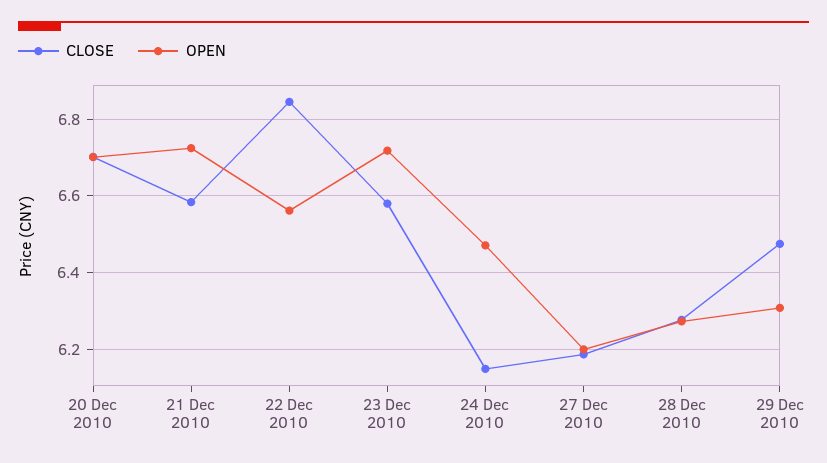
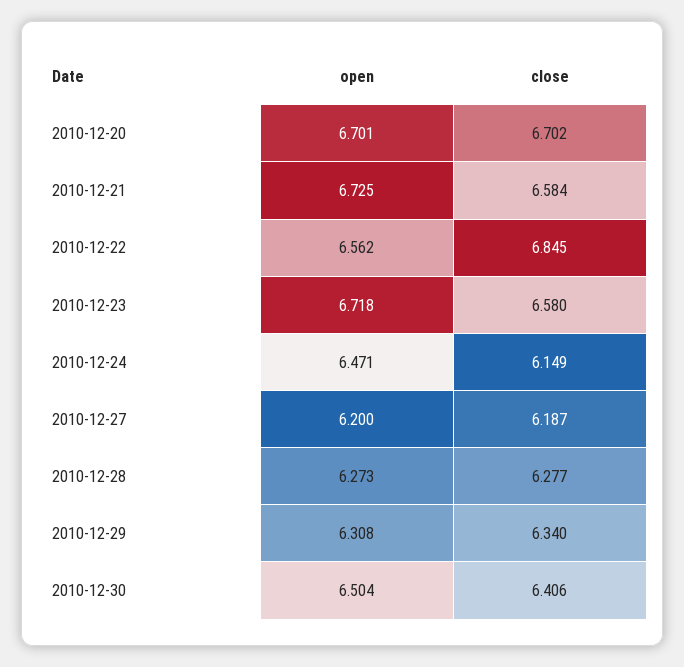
CLOSE, 29 Dec 2010: 6.48 -> 6.34
OPEN, 2010-12-30: none -> 6.504
CLOSE, 2010-12-30: none -> 6.406

